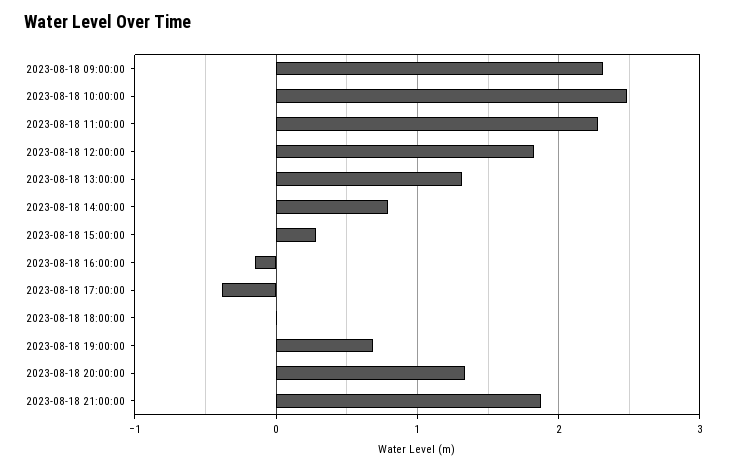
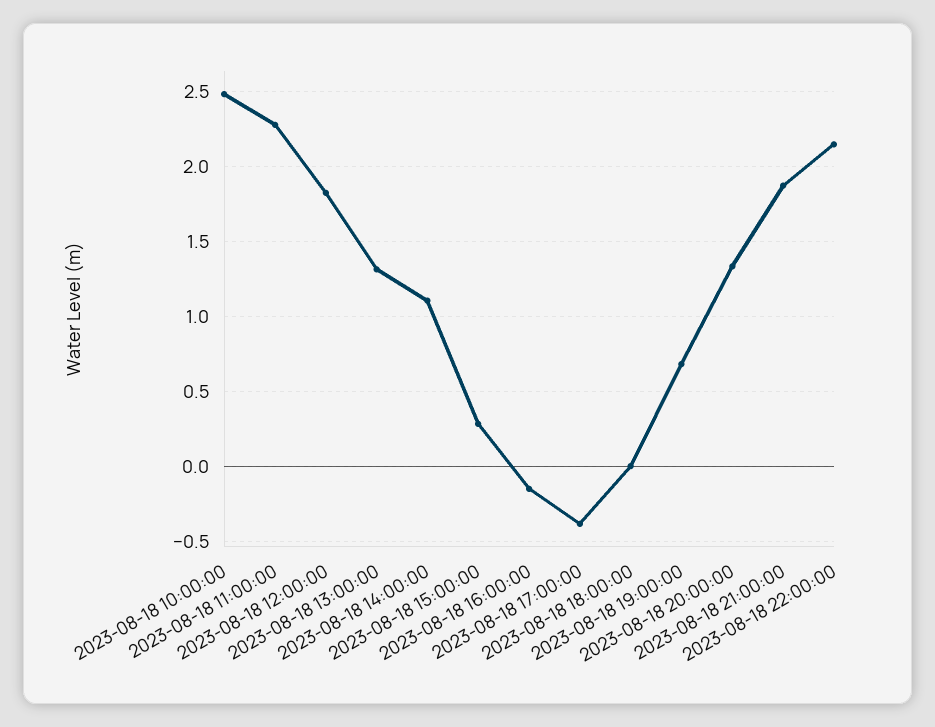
2023-08-18 09:00:00: 2.3 -> none
2023-08-18 14:00:00: 0.8 -> 1.1
2023-08-18 22:00:00: none -> 2.15

